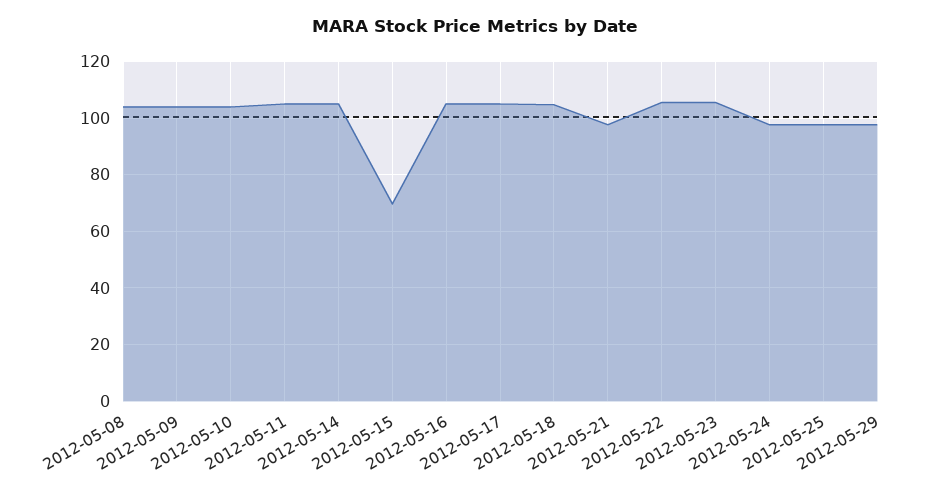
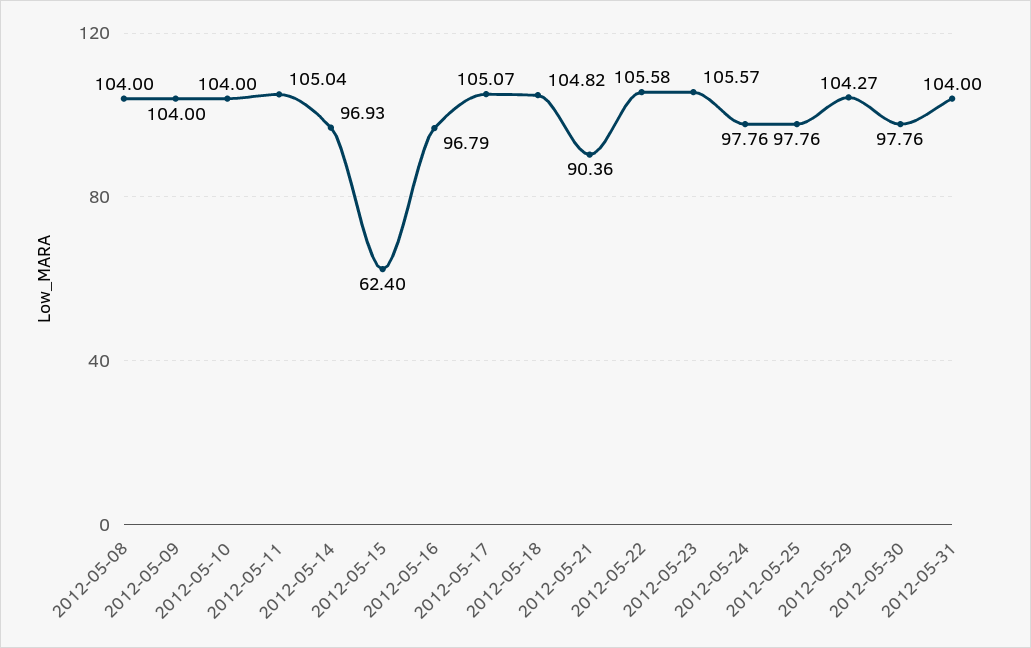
2012-05-14: 105 -> 96.93
2012-05-15: 70 -> 62.4
2012-05-16: 105 -> 96.79
2012-05-21: 97.5 -> 90.36
2012-05-29: 97.5 -> 104.27
2012-05-30: none -> 97.76
2012-05-31: none -> 104

